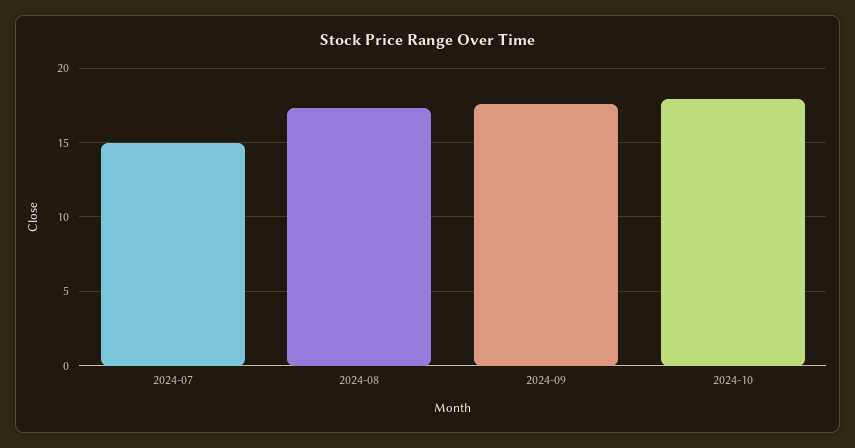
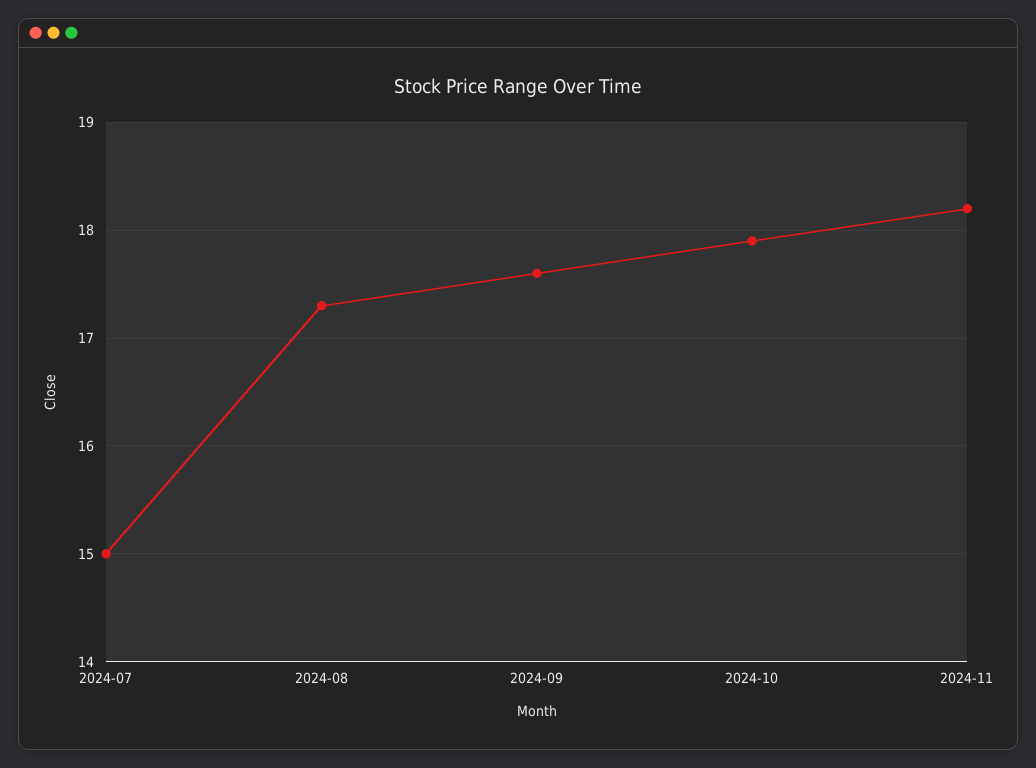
2024-11: none -> 18.2

